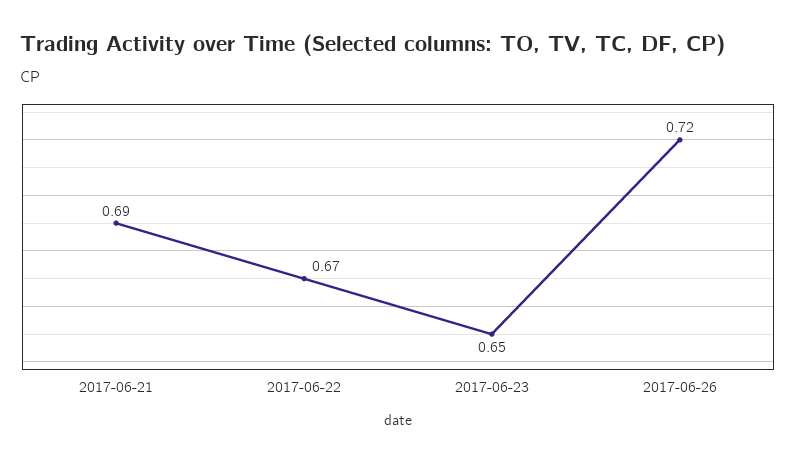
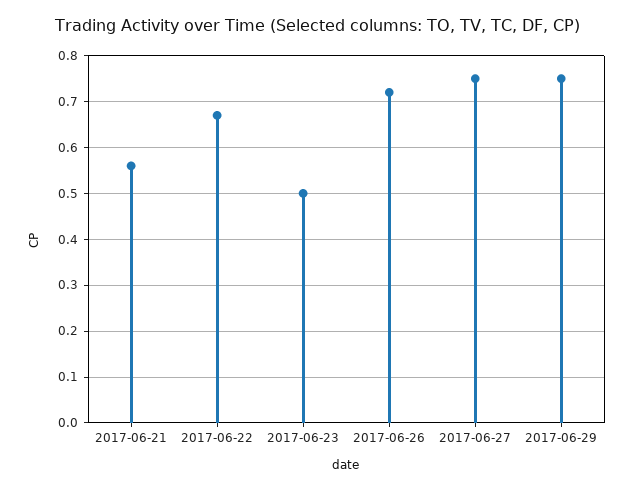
2017-06-21: 0.69 -> 0.55
2017-06-23: 0.65 -> 0.5
2017-06-27: none -> 0.75
2017-06-29: none -> 0.75

